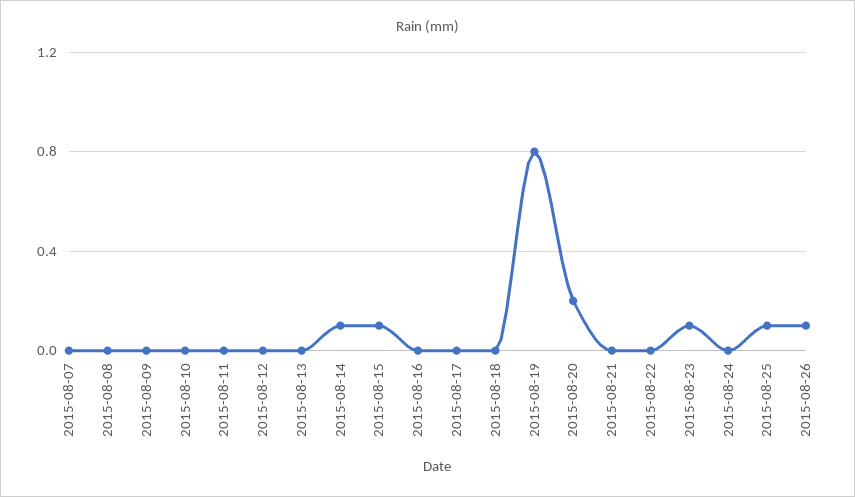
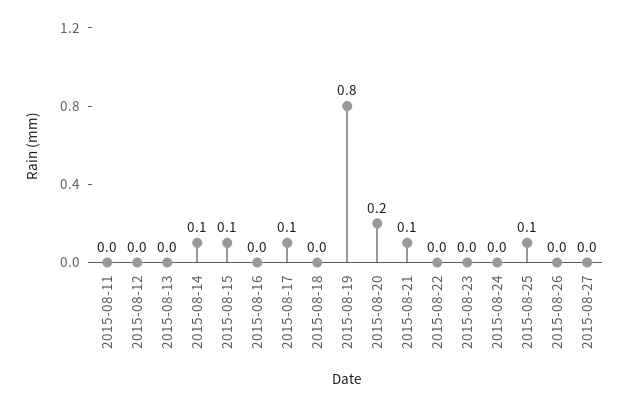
2015-08-07: 0 -> none
2015-08-08: 0 -> none
2015-08-09: 0 -> none
2015-08-10: 0 -> none
2015-08-17: 0 -> 0.1
2015-08-21: 0 -> 0.1
2015-08-23: 0.1 -> 0
2015-08-26: 0.1 -> 0
2015-08-27: none -> 0

